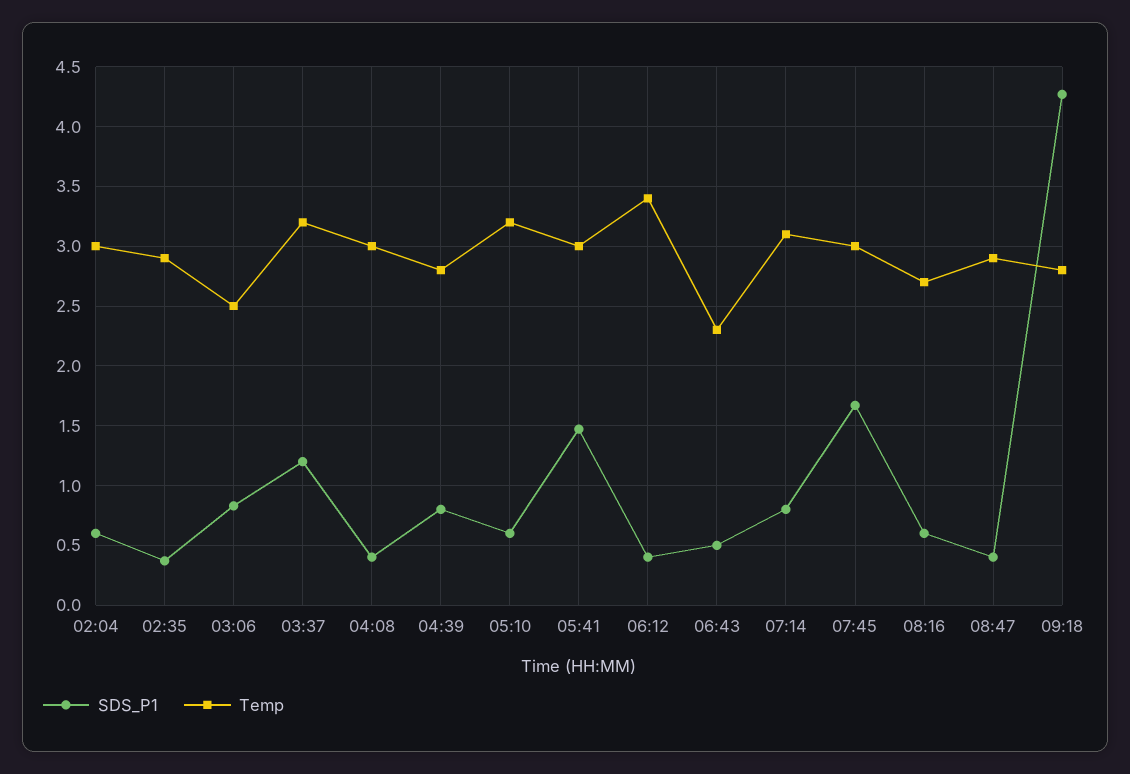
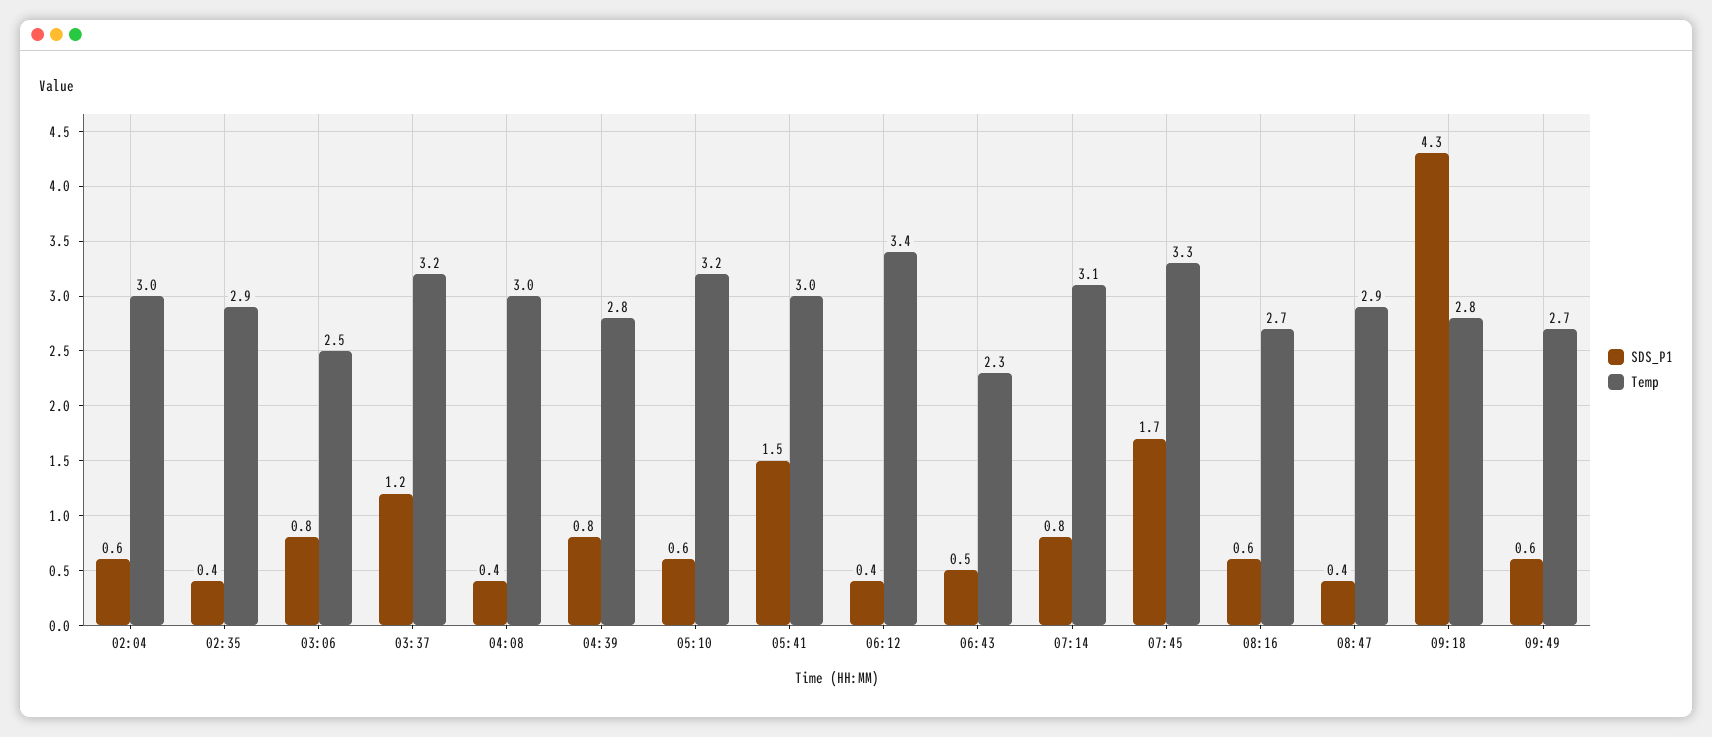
Temp, 07:45: 3 -> 3.3
SDS_P1, 09:49: none -> 0.6
Temp, 09:49: none -> 2.7

